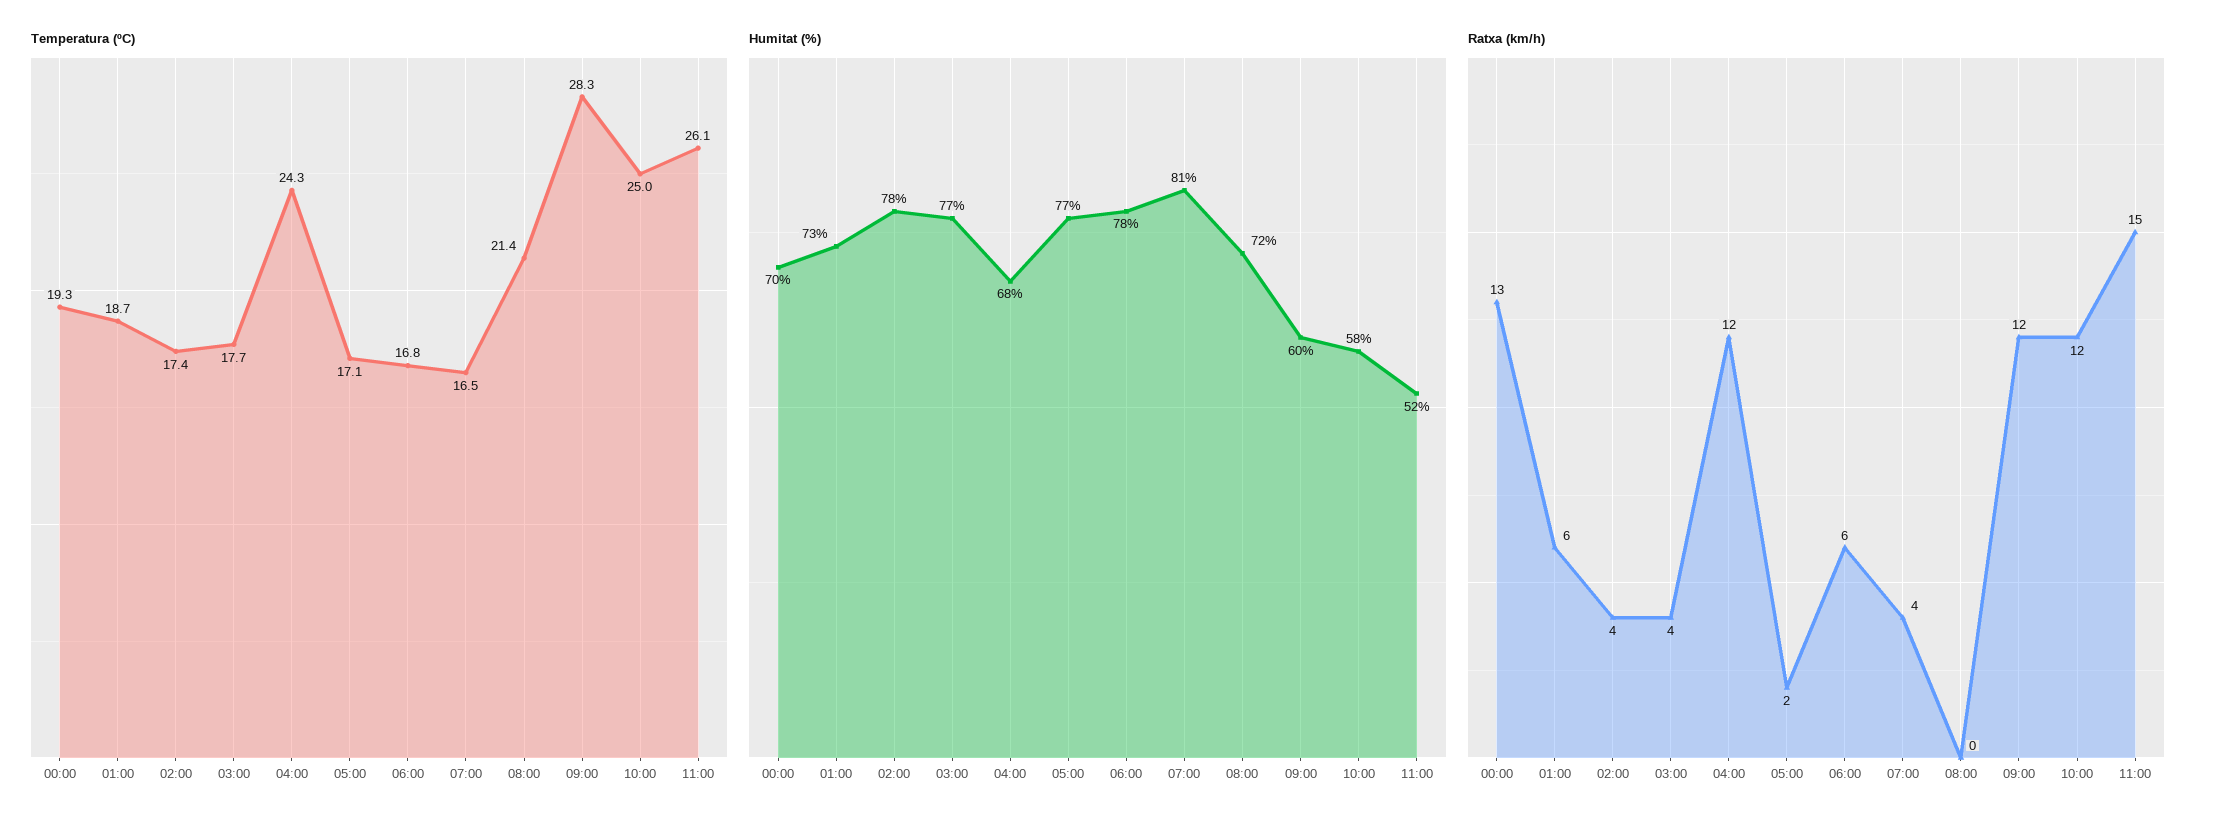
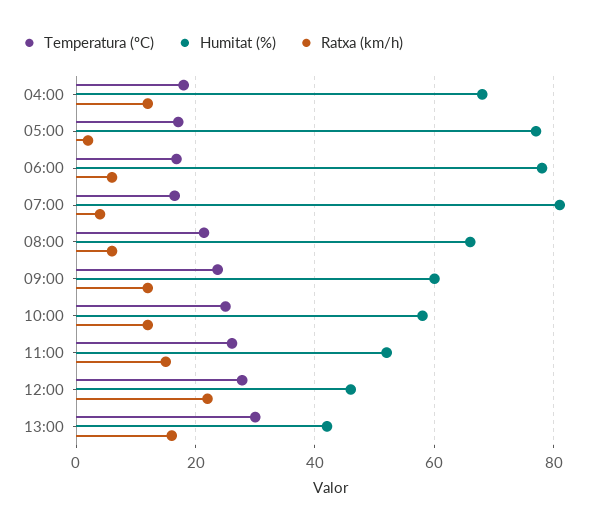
Temperatura (ºC), 00:00: 19.3 -> none
Temperatura (ºC), 01:00: 18.7 -> none
Temperatura (ºC), 02:00: 17.4 -> none
Temperatura (ºC), 03:00: 17.7 -> none
Temperatura (ºC), 04:00: 24.3 -> 18
Temperatura (ºC), 09:00: 28.3 -> 24
Humitat (%), 00:00: 70 -> none
Humitat (%), 01:00: 73 -> none
Humitat (%), 02:00: 78 -> none
Humitat (%), 03:00: 77 -> none
Humitat (%), 08:00: 72 -> 66
Ratxa (km/h), 00:00: 13 -> none
Ratxa (km/h), 01:00: 6 -> none
Ratxa (km/h), 02:00: 4 -> none
Ratxa (km/h), 03:00: 4 -> none
Ratxa (km/h), 08:00: 0 -> 6
Temperatura (ºC), 12:00: none -> 28
Humitat (%), 12:00: none -> 46
Ratxa (km/h), 12:00: none -> 22
Temperatura (ºC), 13:00: none -> 30
Humitat (%), 13:00: none -> 42
Ratxa (km/h), 13:00: none -> 16

